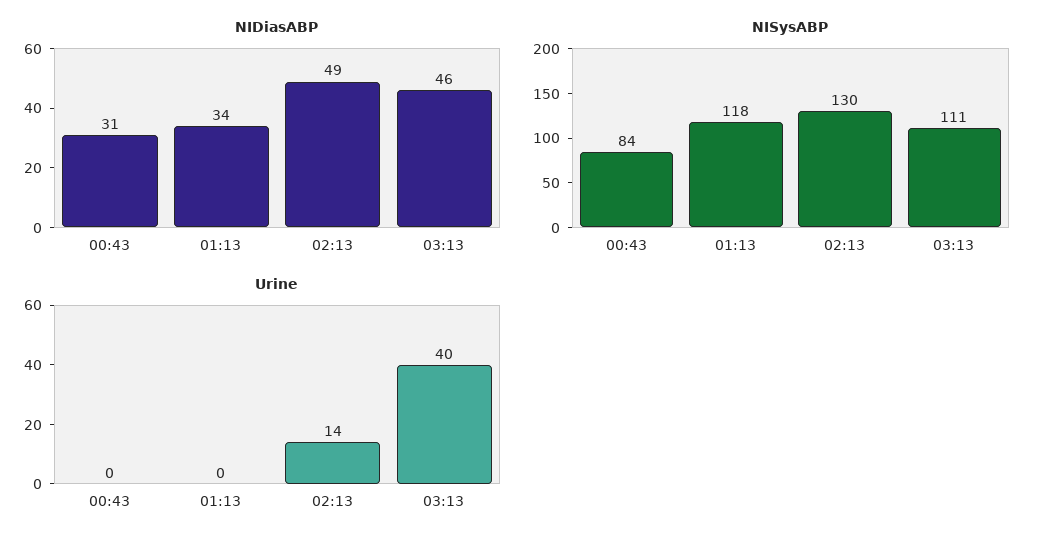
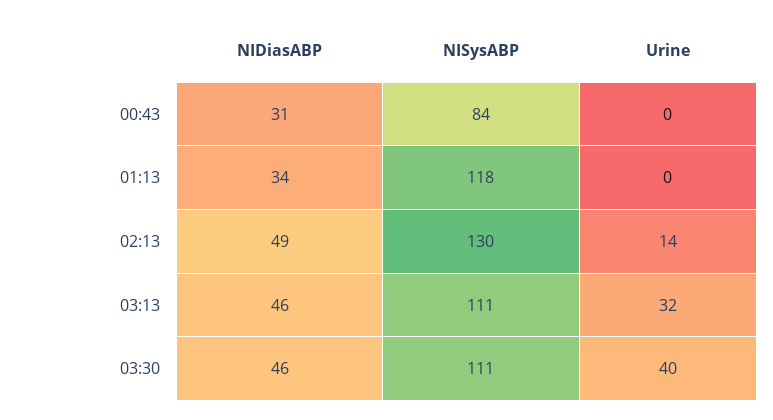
Urine, 03:13: 40 -> 32
NIDiasABP, 03:30: none -> 46
NISysABP, 03:30: none -> 111
Urine, 03:30: none -> 40

